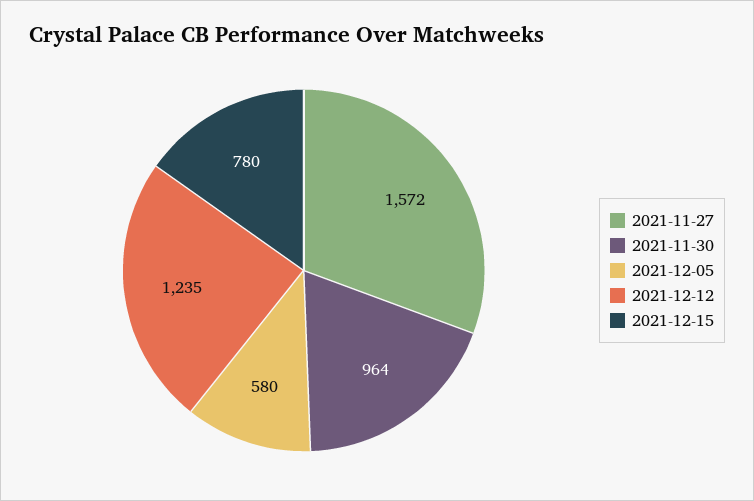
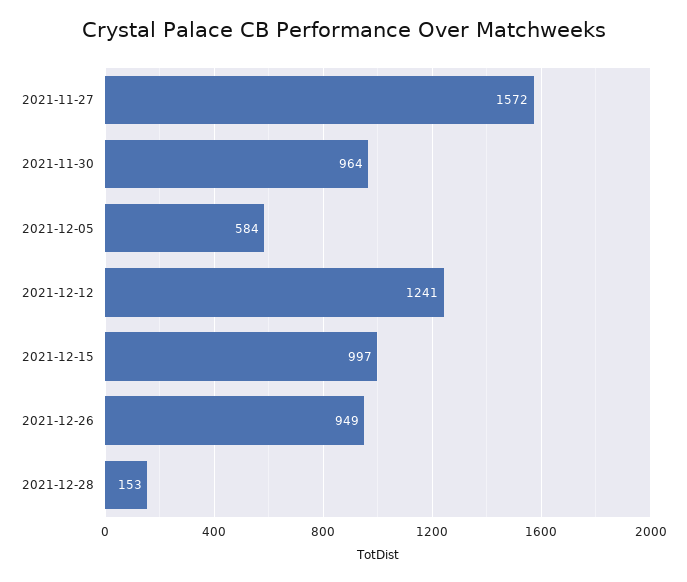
2021-12-05: 580 -> 584
2021-12-12: 1235 -> 1241
2021-12-15: 780 -> 997
2021-12-26: none -> 949
2021-12-28: none -> 153

